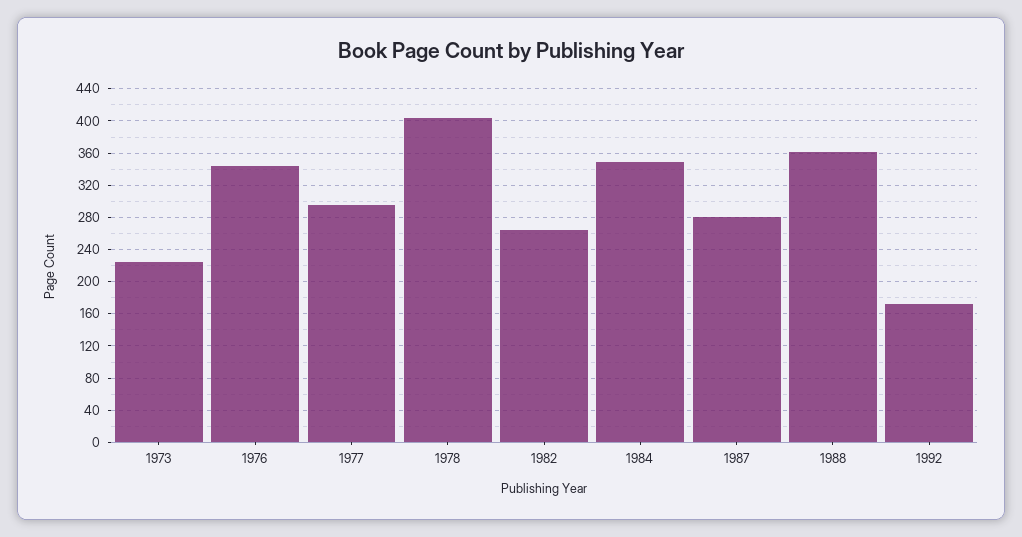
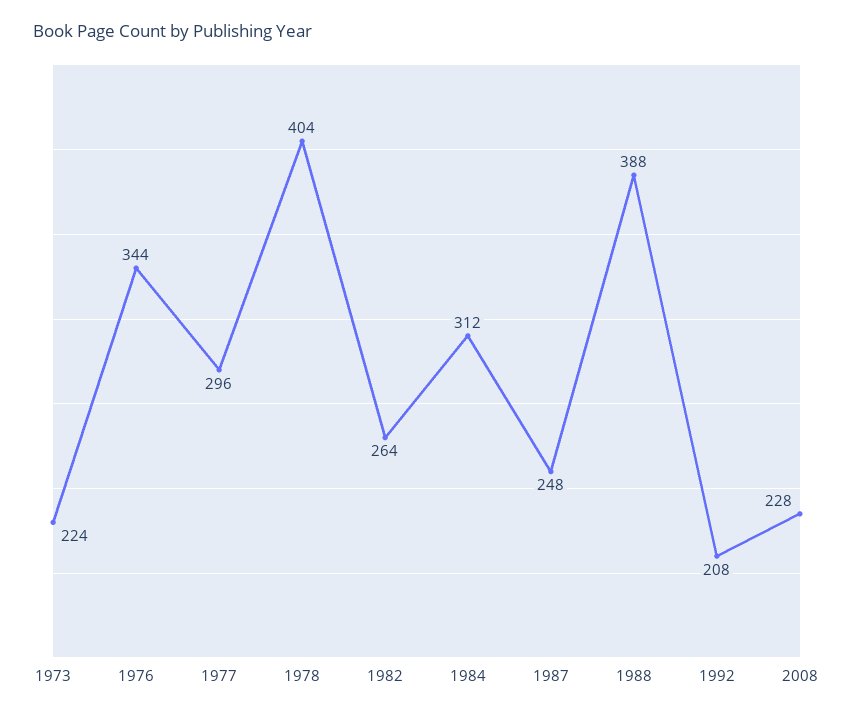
1984: 350 -> 312
1987: 280 -> 248
1988: 360 -> 388
1992: 170 -> 208
2008: none -> 228

